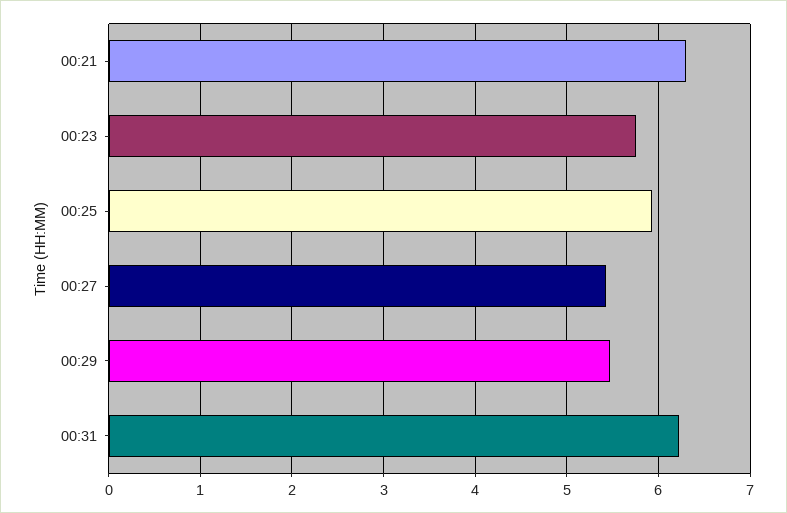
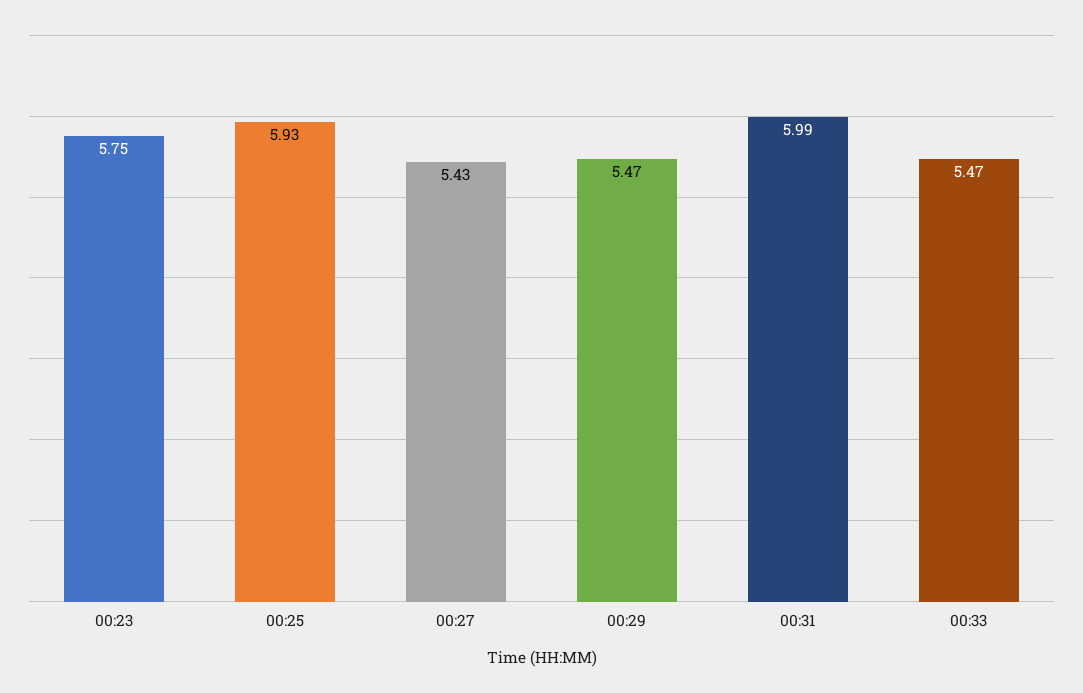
00:21: 6.3 -> none
00:31: 6.2 -> 5.99
00:33: none -> 5.47

